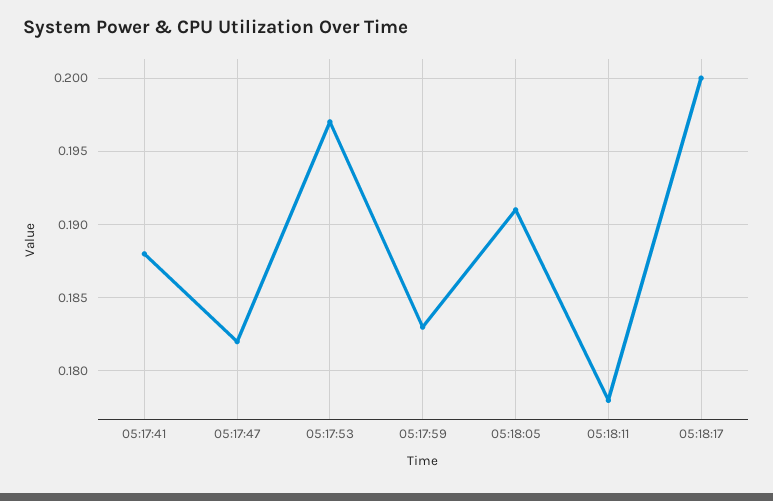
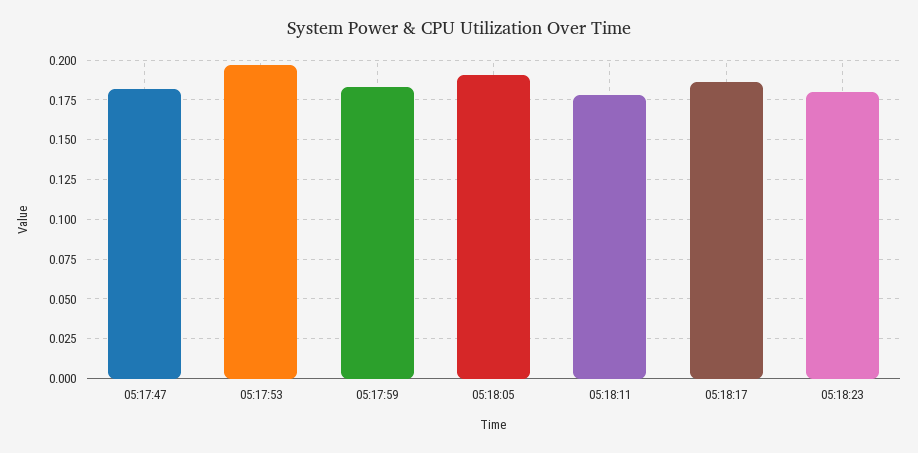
05:17:41: 0.188 -> none
05:18:17: 0.2 -> 0.185
05:18:23: none -> 0.18

